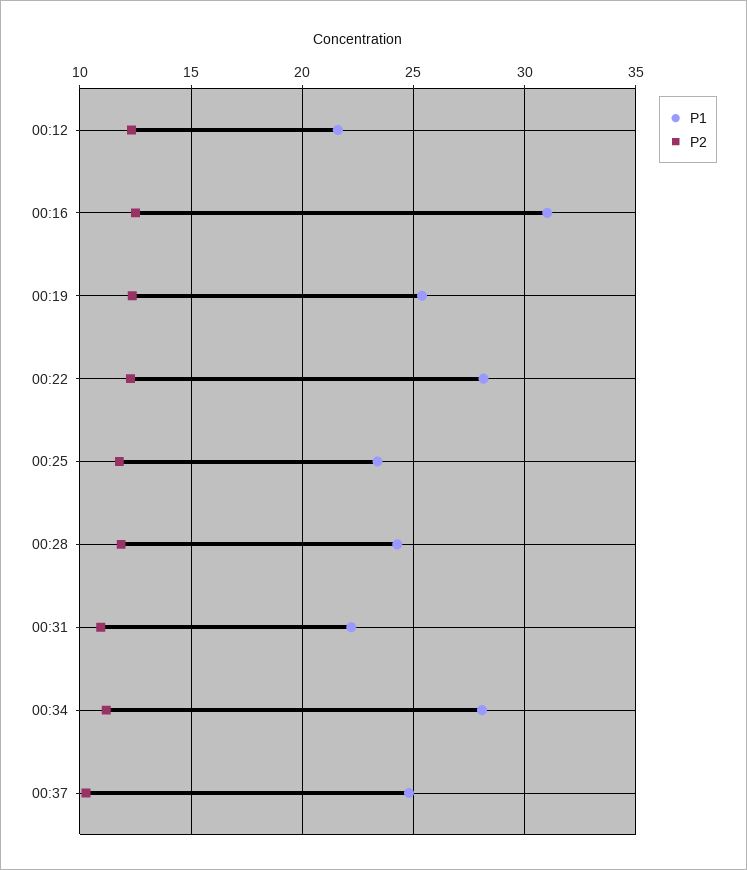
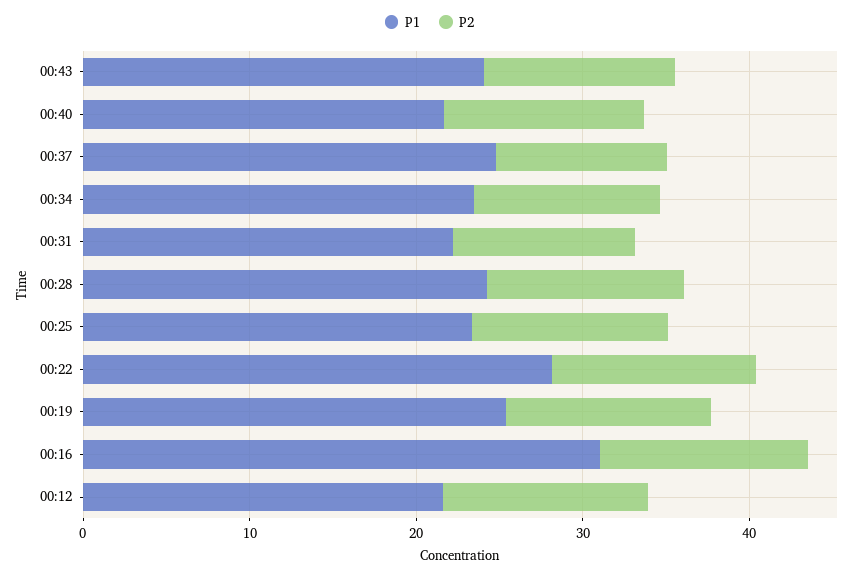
P1, 00:34: 28 -> 24
P1, 00:43: none -> 24
P2, 00:43: none -> 12
P1, 00:40: none -> 22
P2, 00:40: none -> 12

